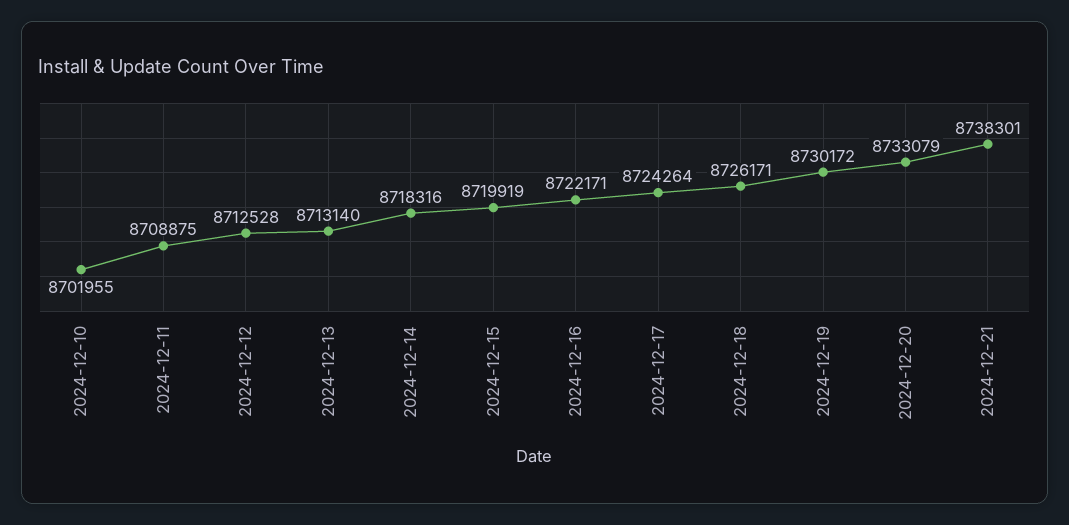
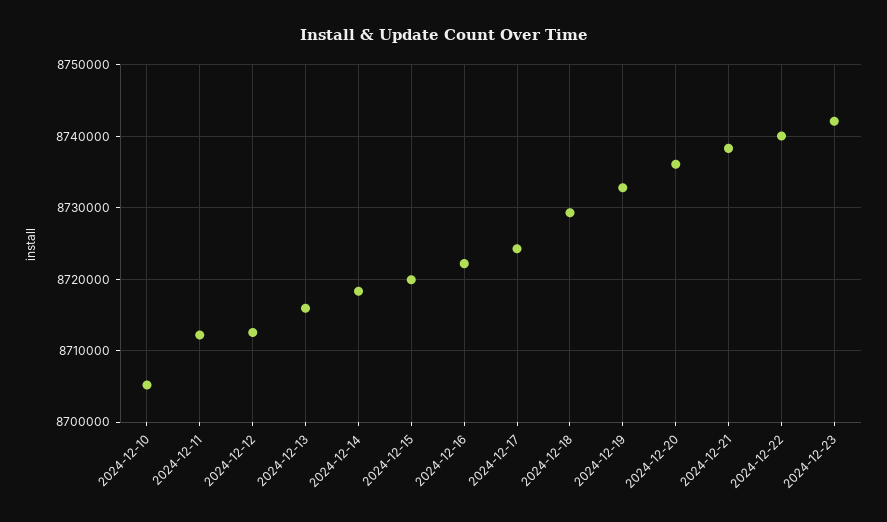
2024-12-10: 8701955 -> 8705000
2024-12-11: 8708875 -> 8712000
2024-12-13: 8713140 -> 8716000
2024-12-18: 8726171 -> 8729000
2024-12-19: 8730172 -> 8733000
2024-12-20: 8733079 -> 8736000
2024-12-22: none -> 8740000
2024-12-23: none -> 8742000

